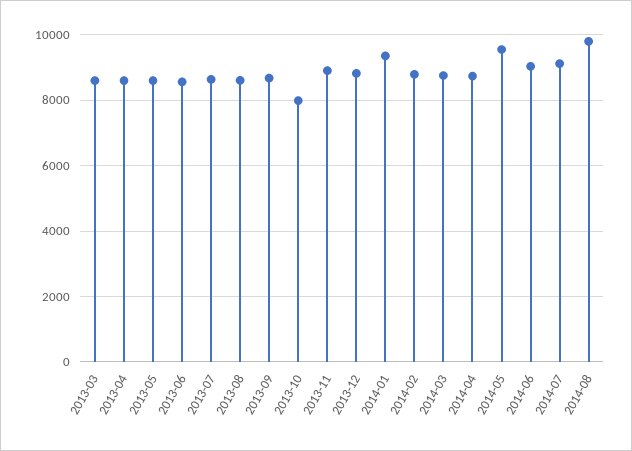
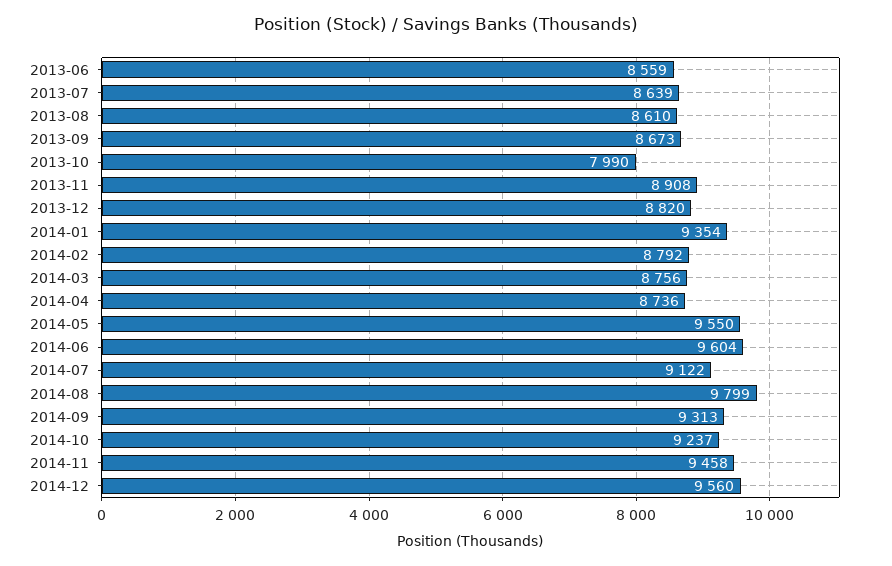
2013-03: 8600 -> none
2013-04: 8600 -> none
2013-05: 8600 -> none
2014-06: 9000 -> 9604
2014-09: none -> 9313
2014-10: none -> 9237
2014-11: none -> 9458
2014-12: none -> 9560

